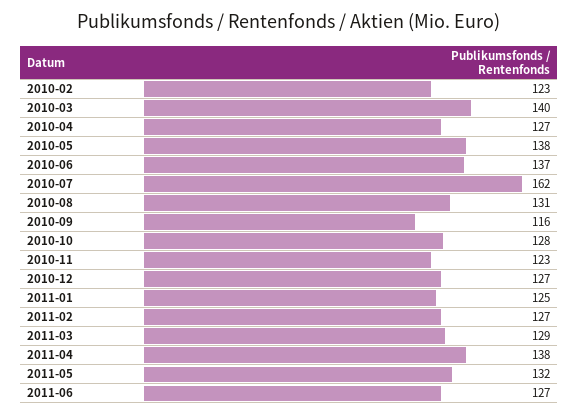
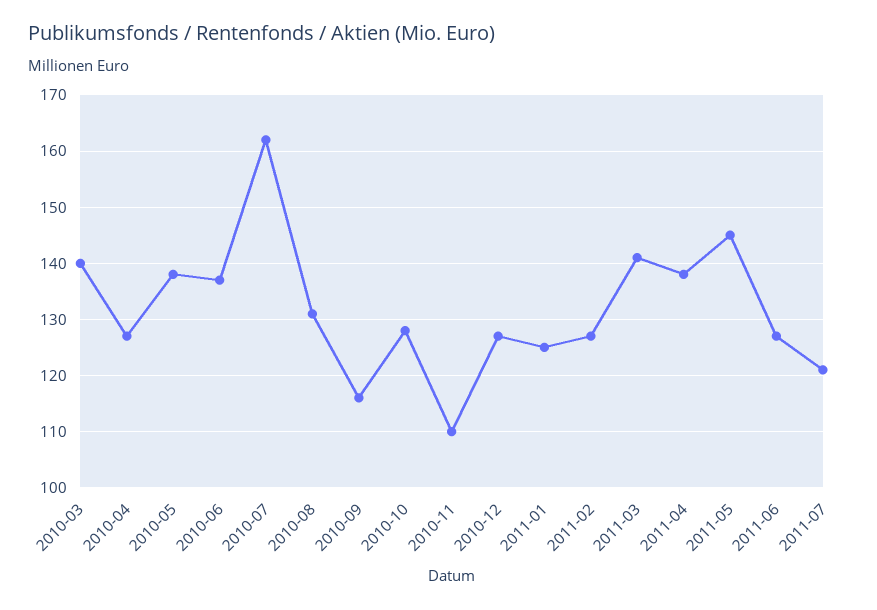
2010-02: 123 -> none
2010-11: 123 -> 110
2011-03: 129 -> 140
2011-05: 132 -> 145
2011-07: none -> 120

